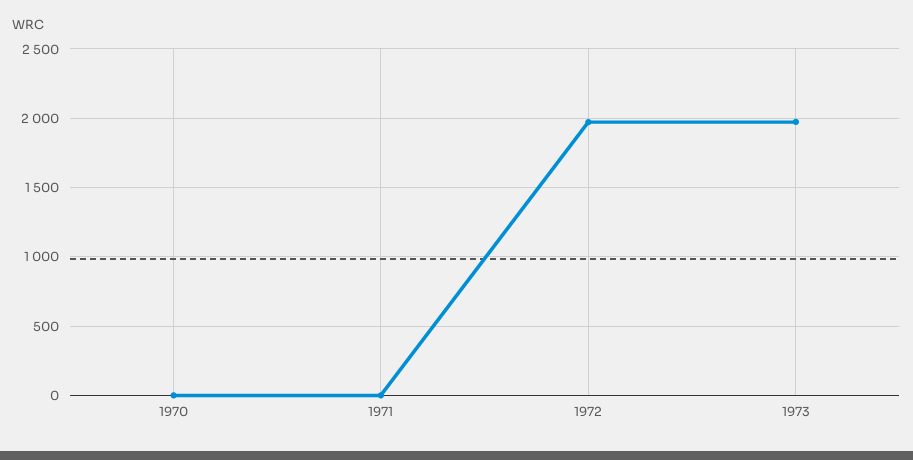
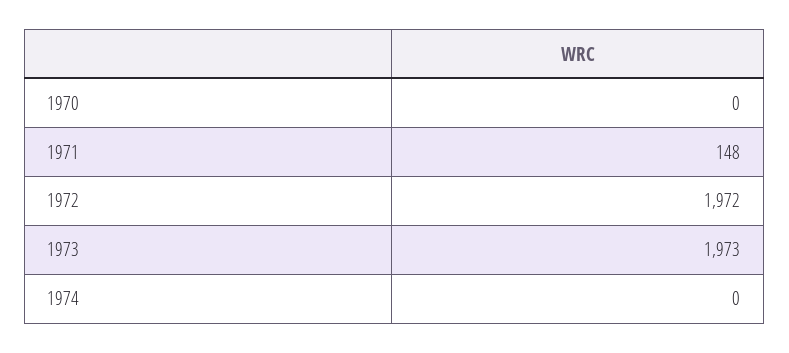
1971: 0 -> 148
1974: none -> 0

